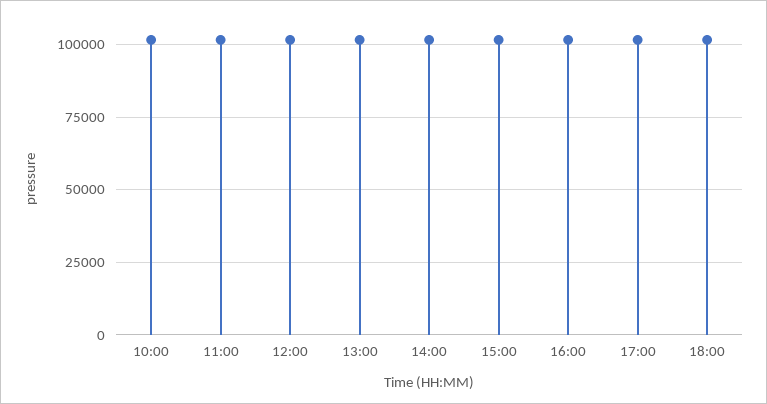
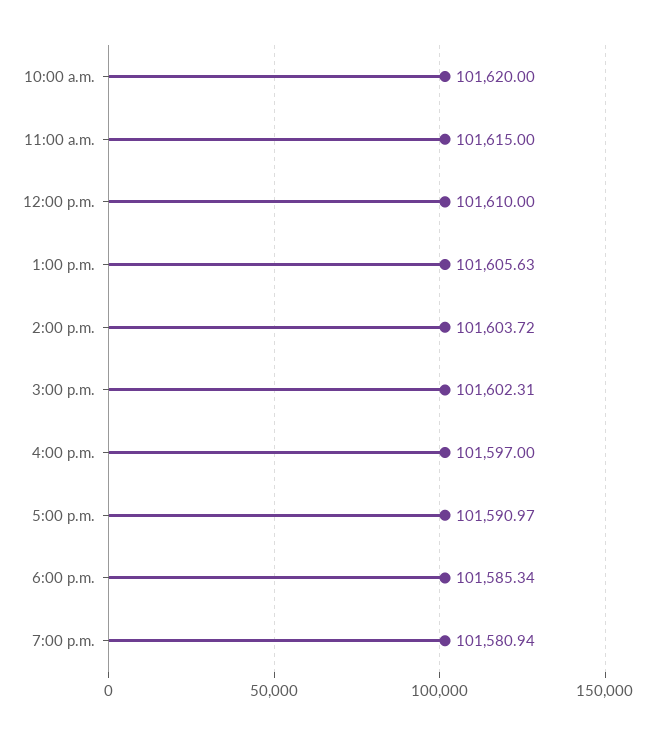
7:00 p.m.: none -> 101580.94

